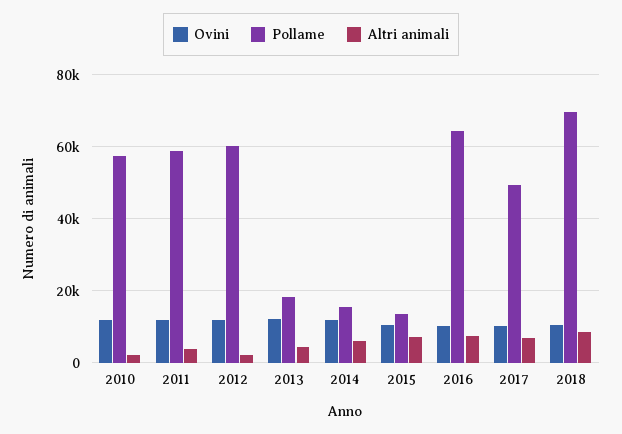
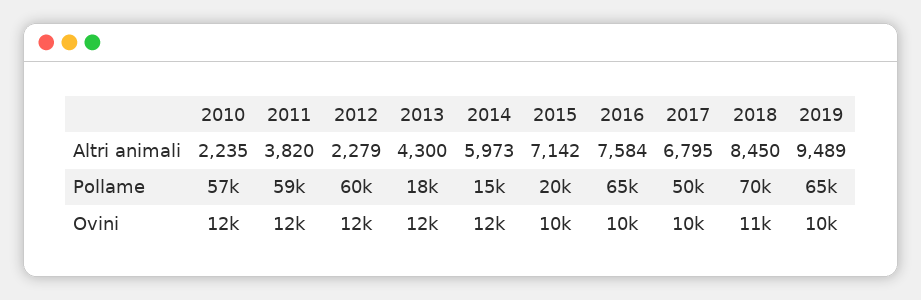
Pollame, 2015: 14000 -> 20000
Altri animali, 2019: none -> 9489
Pollame, 2019: none -> 65000
Ovini, 2019: none -> 10000

